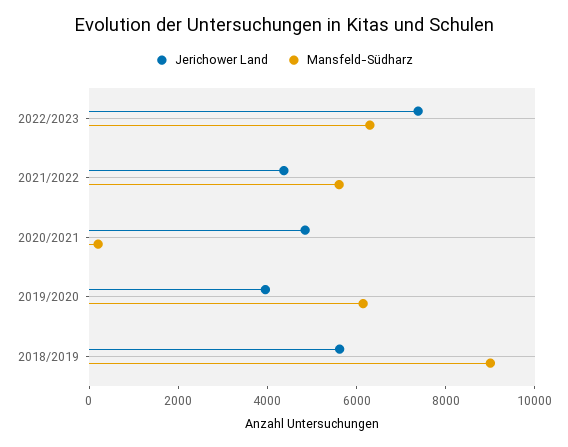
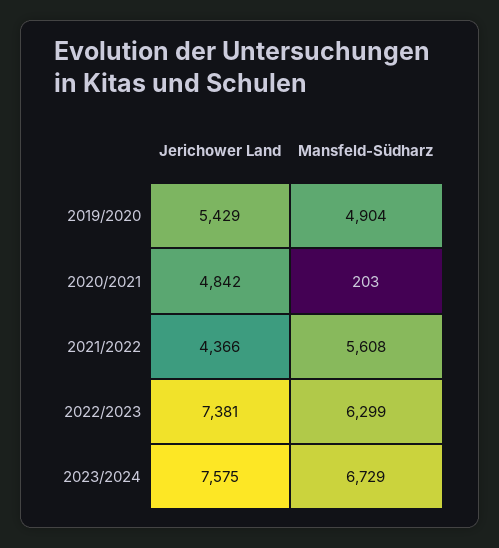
Jerichower Land, 2019/2020: 4000 -> 5429
Mansfeld-Südharz, 2019/2020: 6000 -> 4904
Jerichower Land, 2018/2019: 5500 -> none
Mansfeld-Südharz, 2018/2019: 9000 -> none
Jerichower Land, 2023/2024: none -> 7575
Mansfeld-Südharz, 2023/2024: none -> 6729

